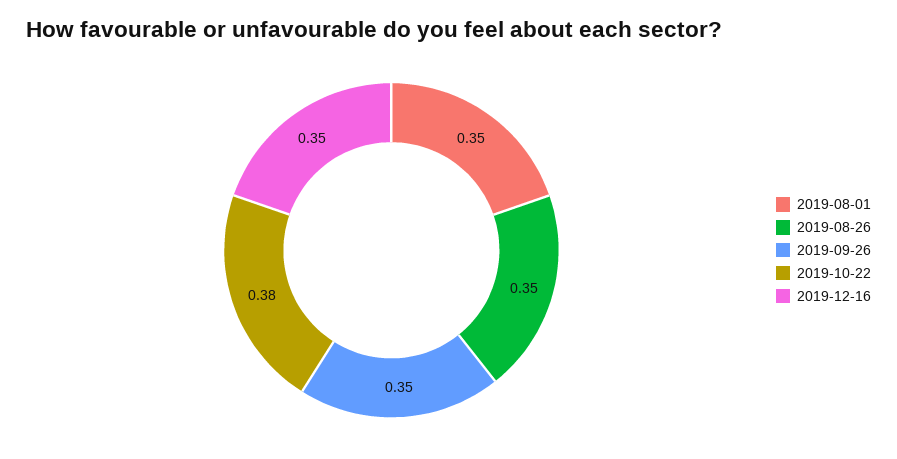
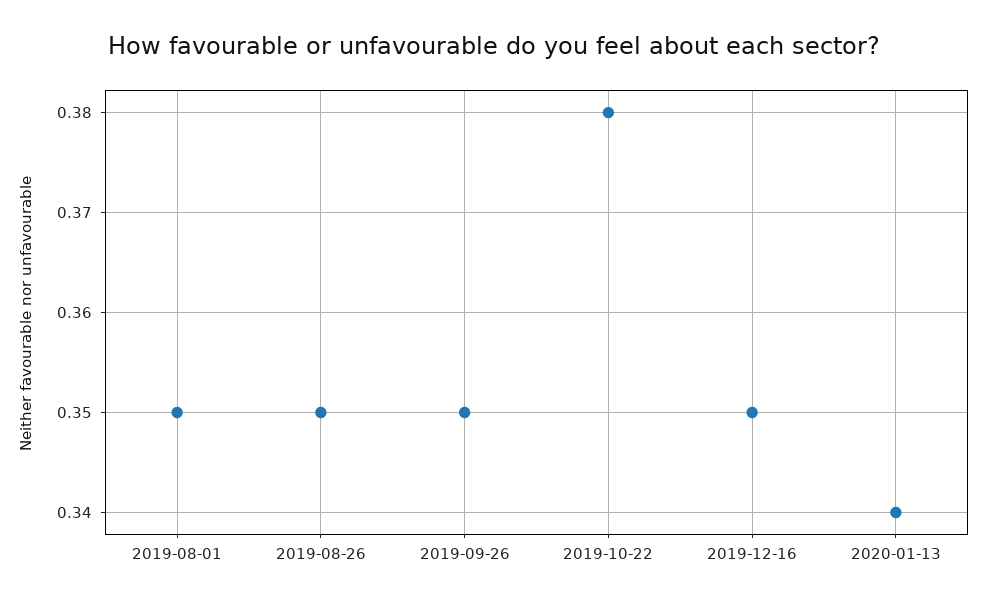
2020-01-13: none -> 0.34

